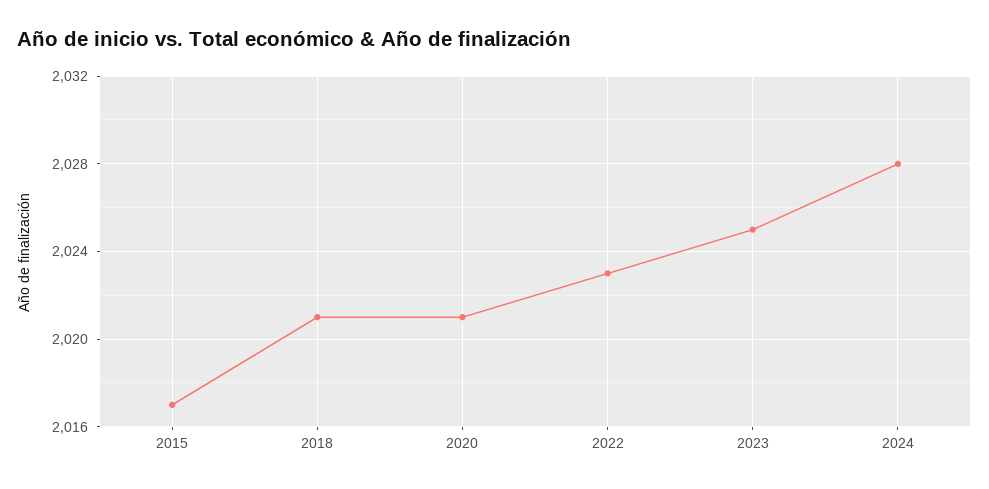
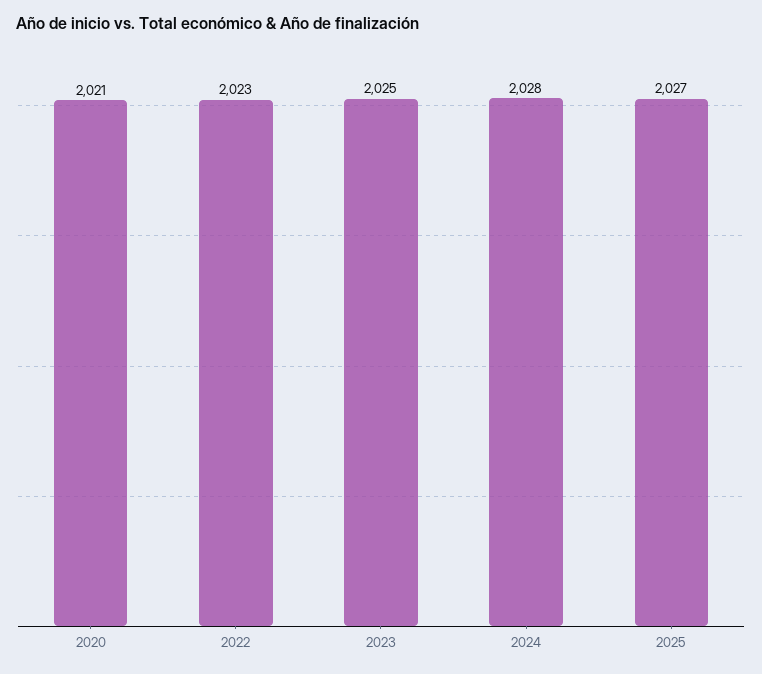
2015: 2017 -> none
2018: 2021 -> none
2025: none -> 2027

